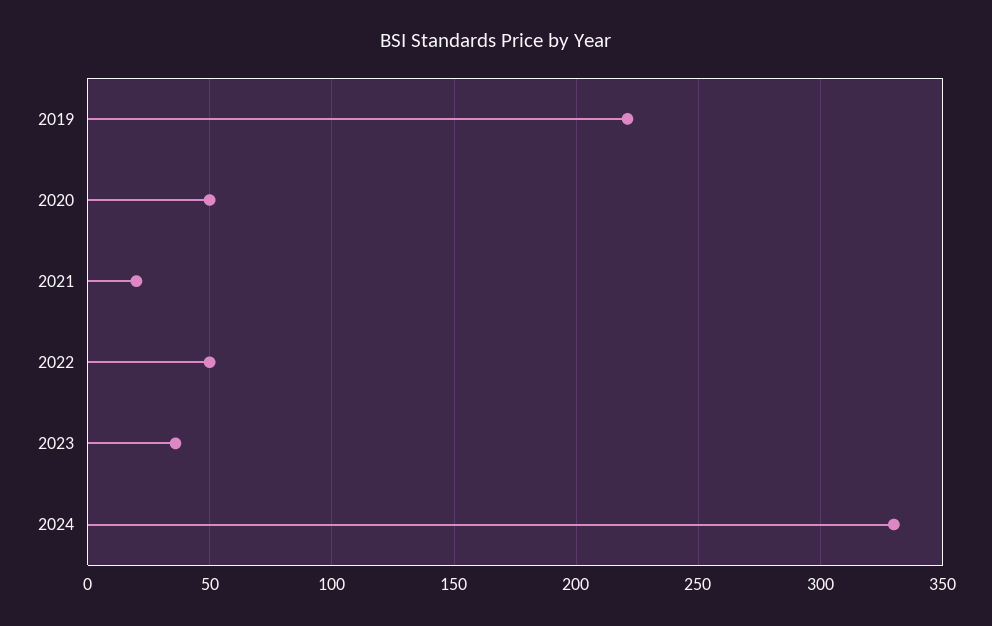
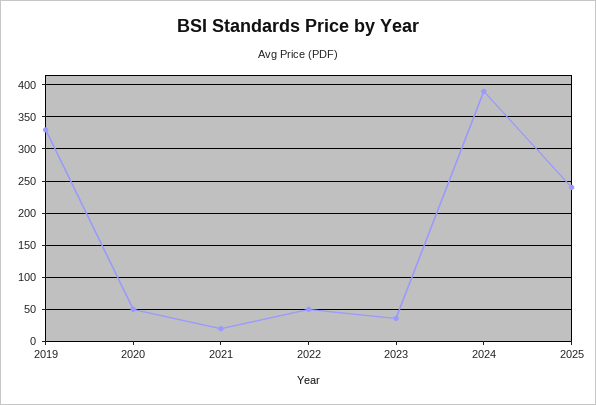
2019: 220 -> 330
2024: 330 -> 390
2025: none -> 240

